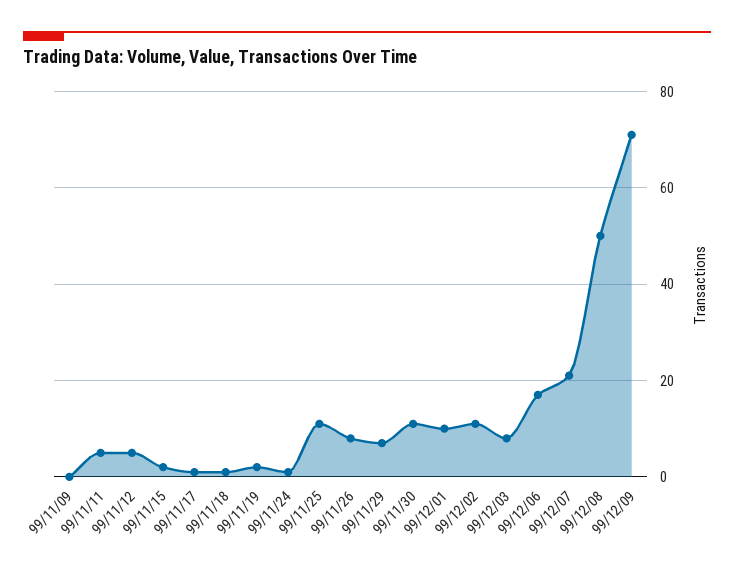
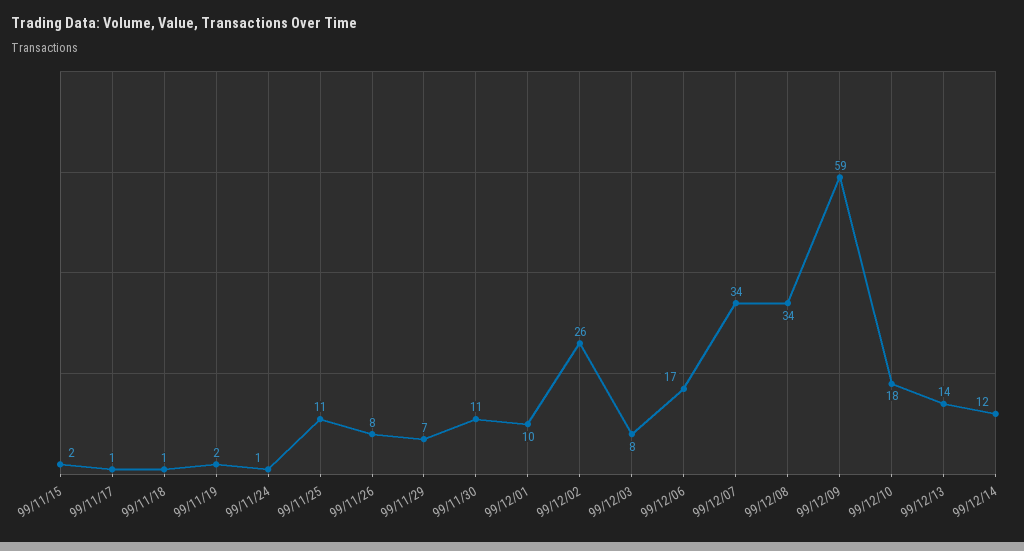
99/11/09: 0 -> none
99/11/11: 5 -> none
99/11/12: 5 -> none
99/12/02: 10 -> 26
99/12/07: 20 -> 34
99/12/08: 50 -> 34
99/12/09: 70 -> 59
99/12/10: none -> 18
99/12/13: none -> 14
99/12/14: none -> 12

